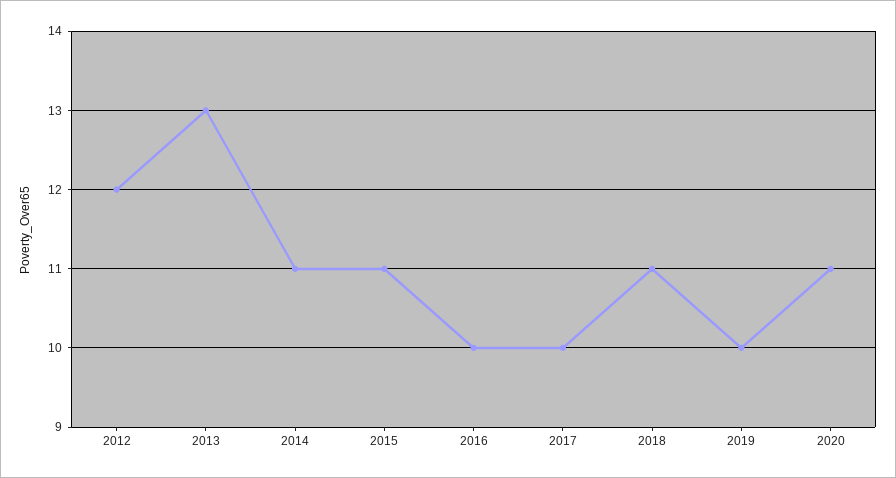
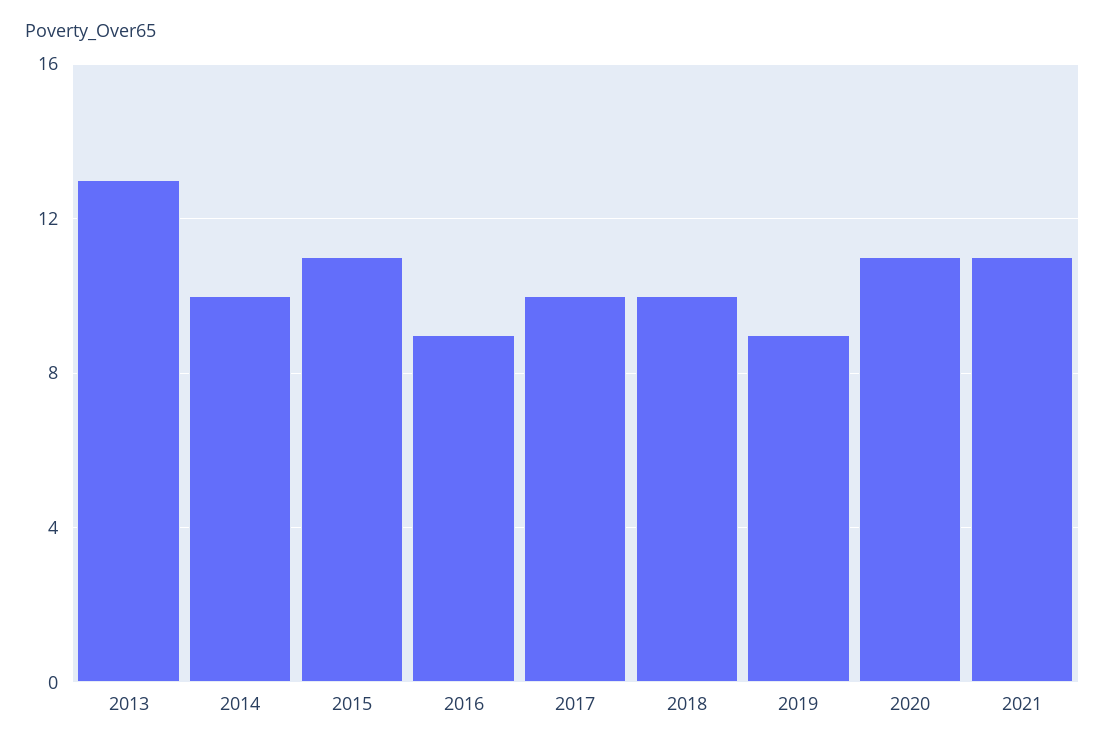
2012: 12 -> none
2014: 11 -> 10
2016: 10 -> 9
2018: 11 -> 10
2019: 10 -> 9
2021: none -> 11

